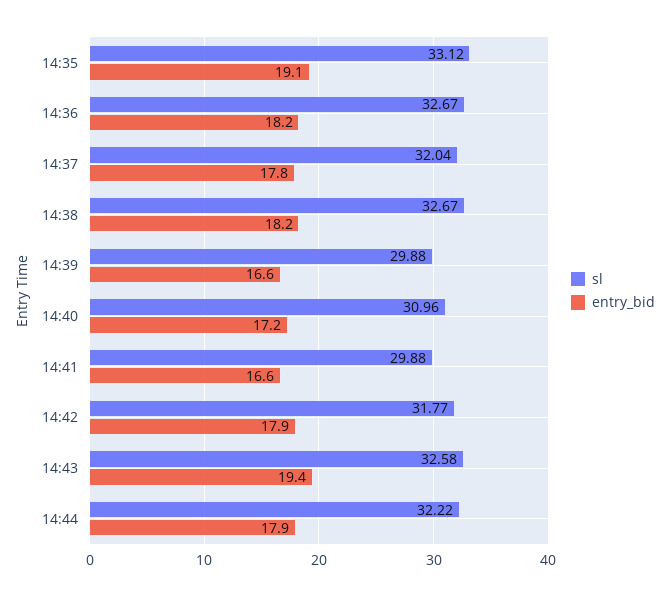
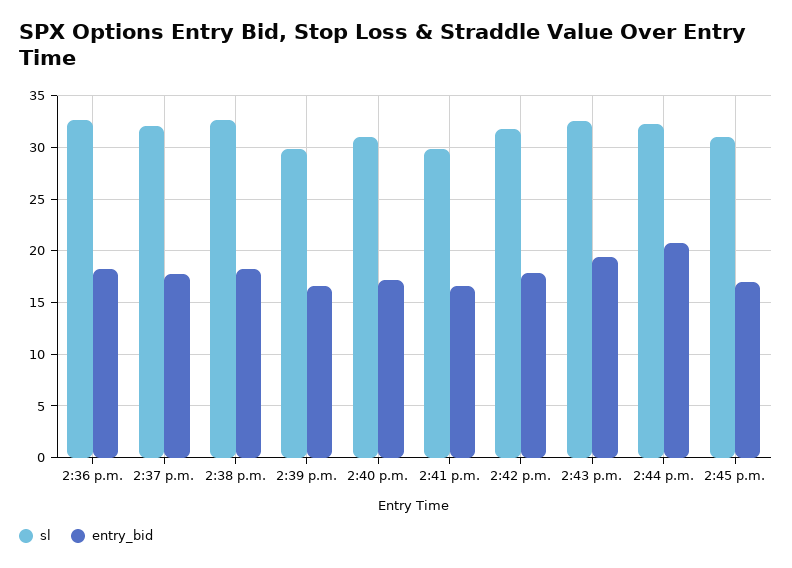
sl, 14:35: 33.12 -> none
entry_bid, 14:35: 19.1 -> none
entry_bid, 14:44: 17.9 -> 21
sl, 2:45 p.m.: none -> 31
entry_bid, 2:45 p.m.: none -> 17

